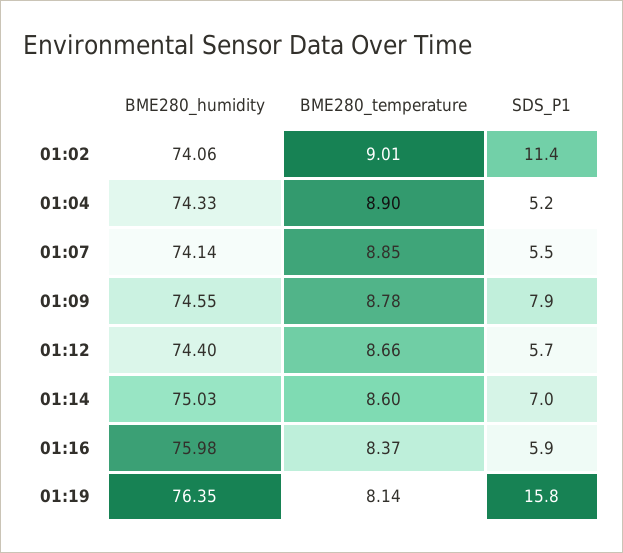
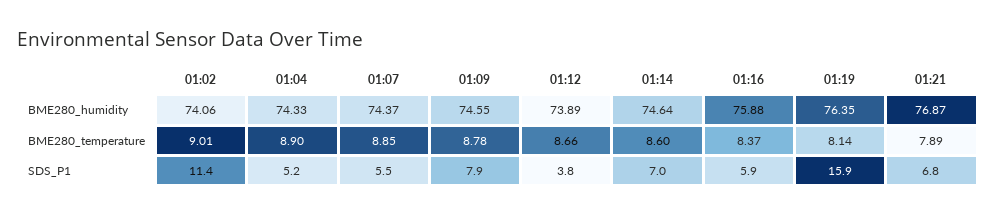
BME280_humidity, 01:07: 74.14 -> 74.37
BME280_humidity, 01:12: 74.4 -> 73.89
SDS_P1, 01:12: 5.7 -> 3.8
BME280_humidity, 01:14: 75.03 -> 74.64
BME280_humidity, 01:16: 75.98 -> 75.88
SDS_P1, 01:19: 15.8 -> 15.9
BME280_humidity, 01:21: none -> 76.87
BME280_temperature, 01:21: none -> 7.89
SDS_P1, 01:21: none -> 6.8

